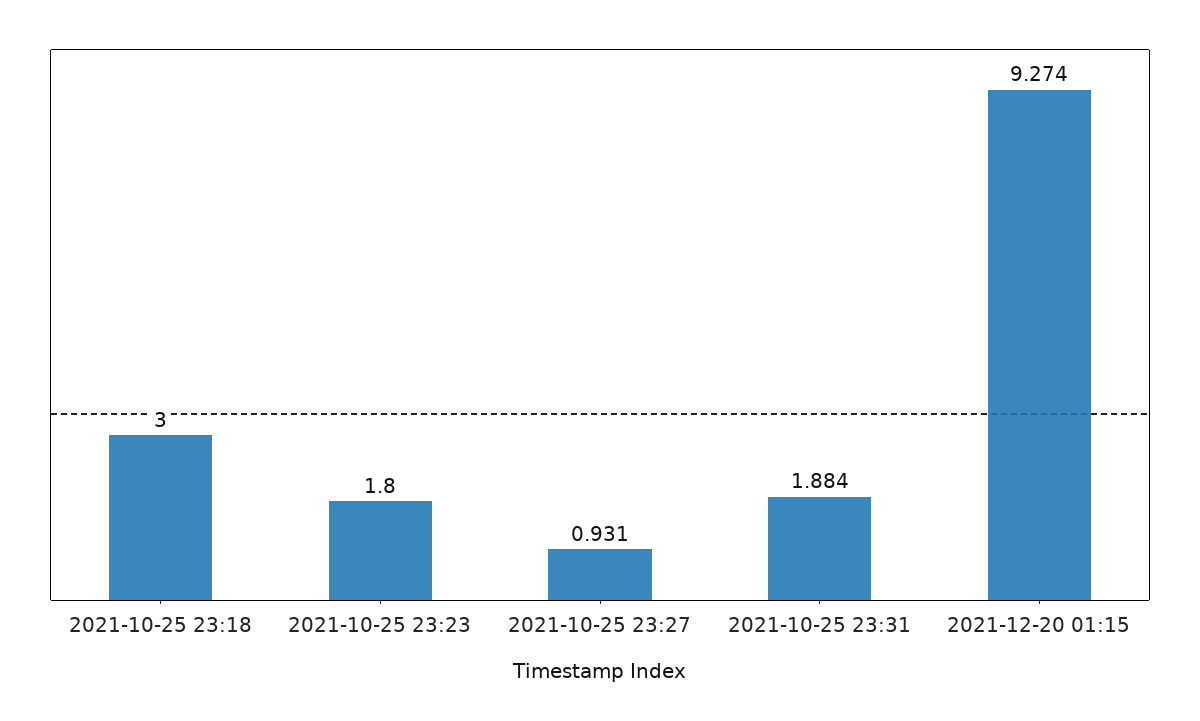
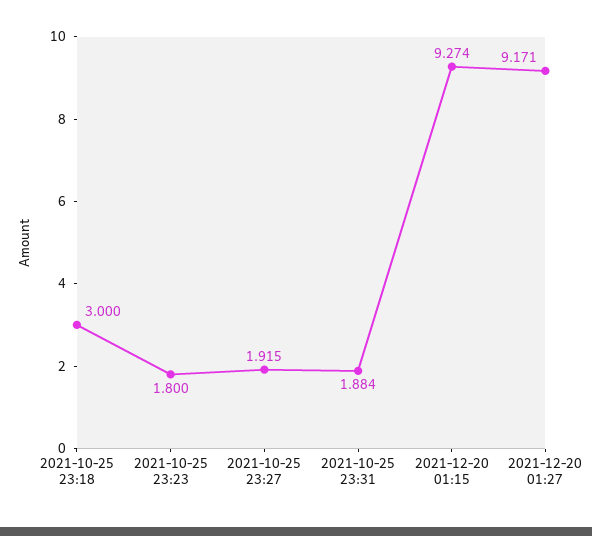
2021-10-25 23:27: 0.931 -> 1.915
2021-12-20 01:27: none -> 9.171

